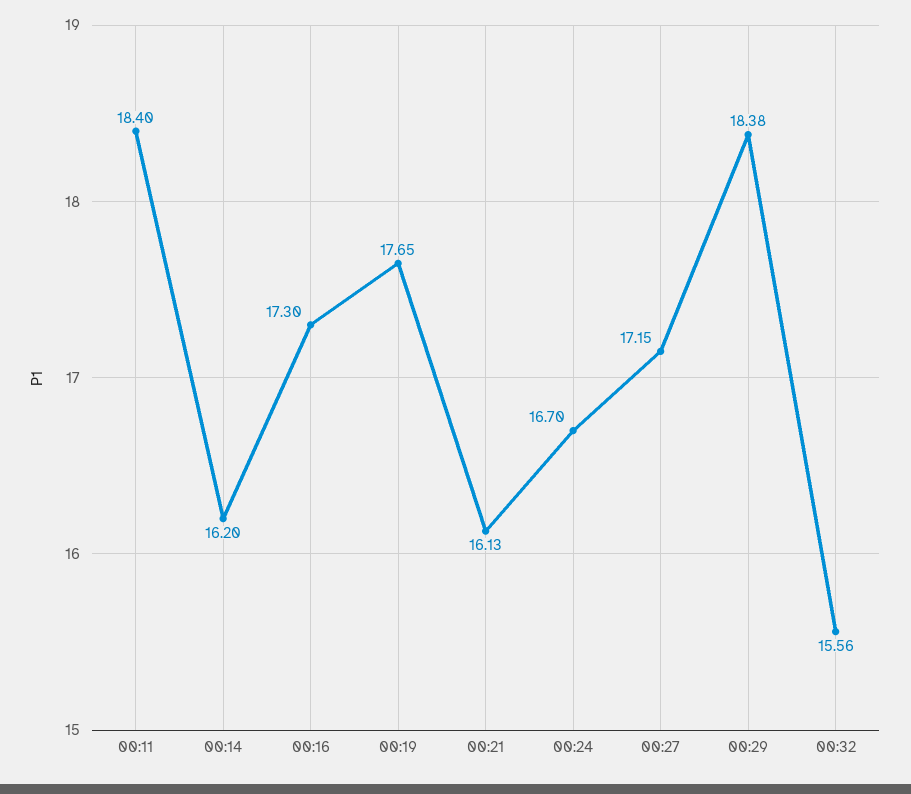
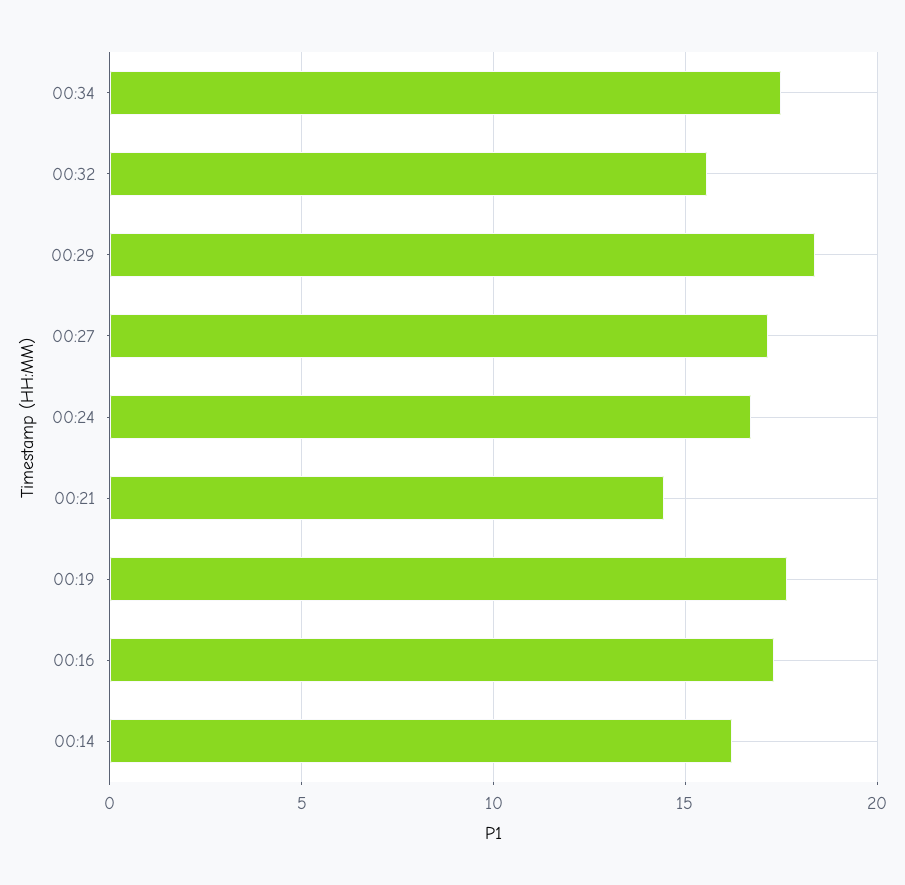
00:11: 18.4 -> none
00:21: 16.13 -> 14.5
00:34: none -> 17.5

